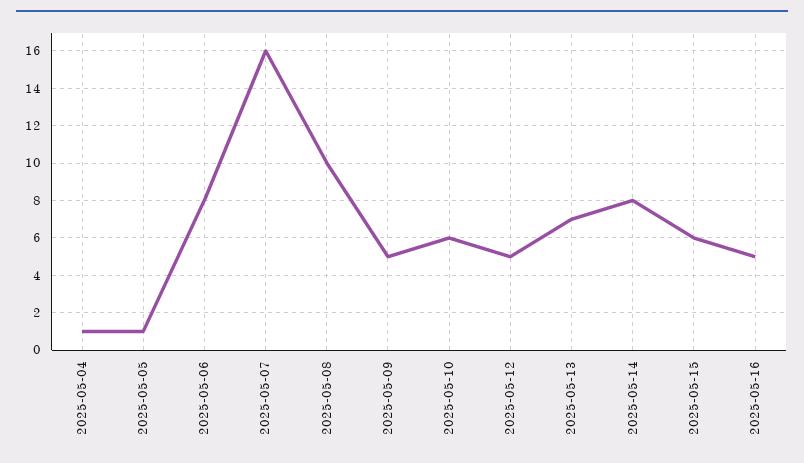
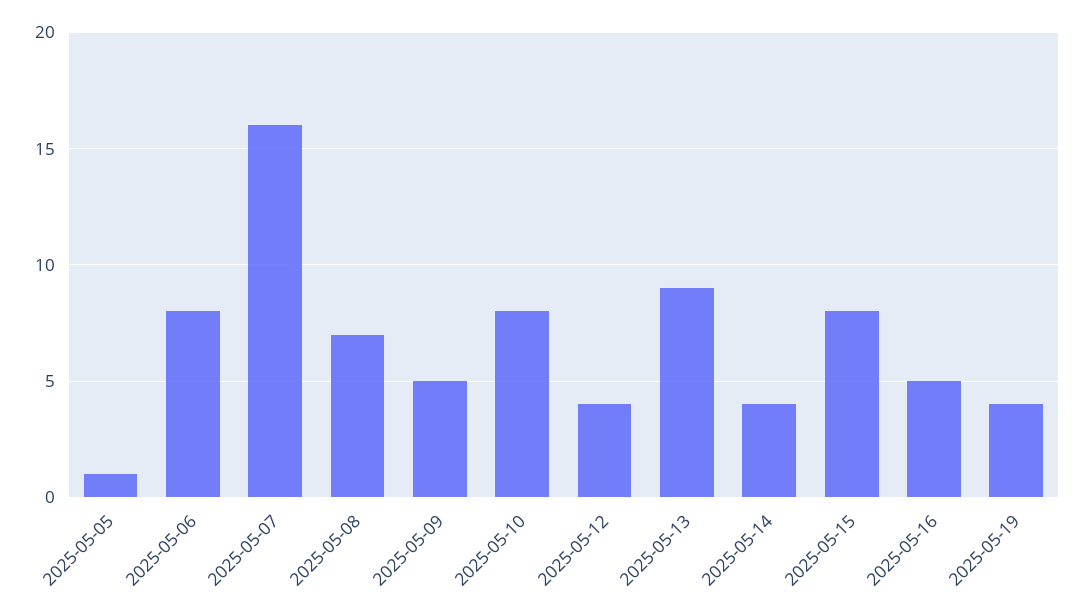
2025-05-04: 1 -> none
2025-05-08: 10 -> 7
2025-05-10: 6 -> 8
2025-05-12: 5 -> 4
2025-05-13: 7 -> 9
2025-05-14: 8 -> 4
2025-05-15: 6 -> 8
2025-05-19: none -> 4

